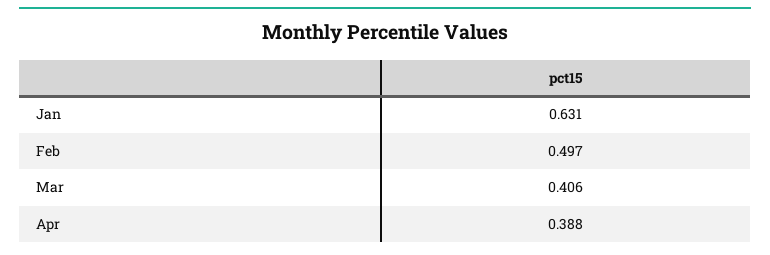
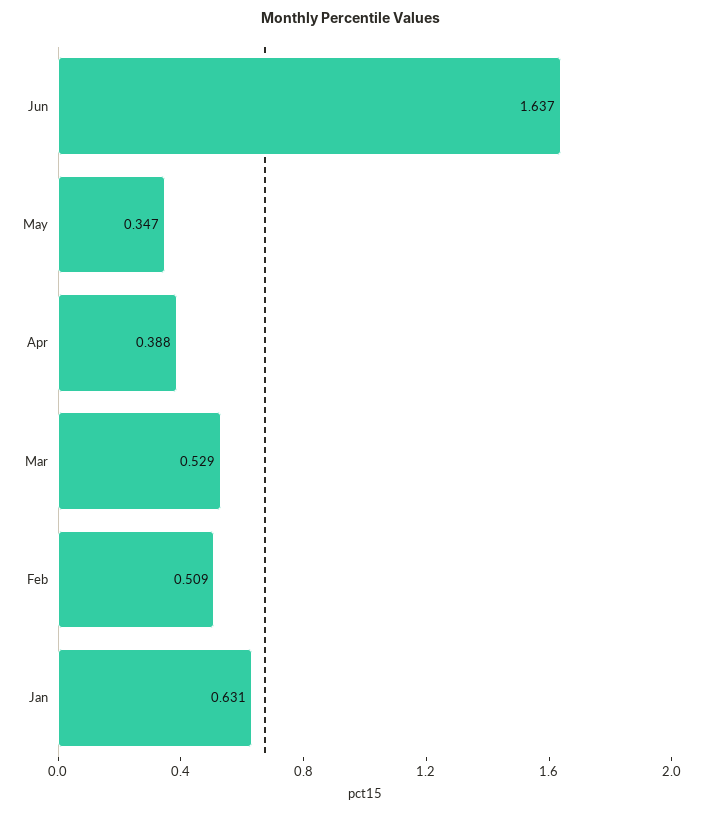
Feb: 0.497 -> 0.509
Mar: 0.406 -> 0.529
Jun: none -> 1.637
May: none -> 0.347

